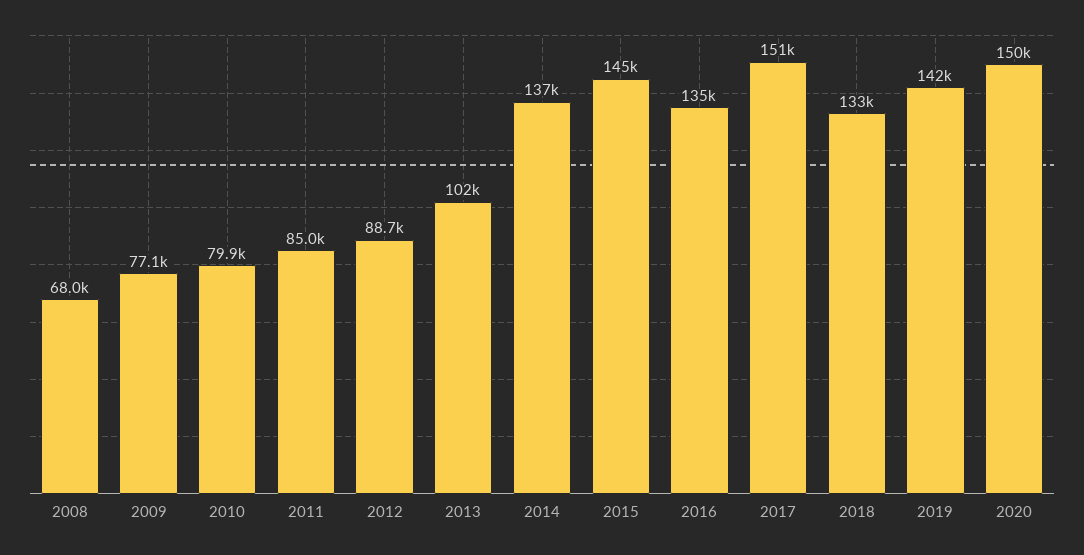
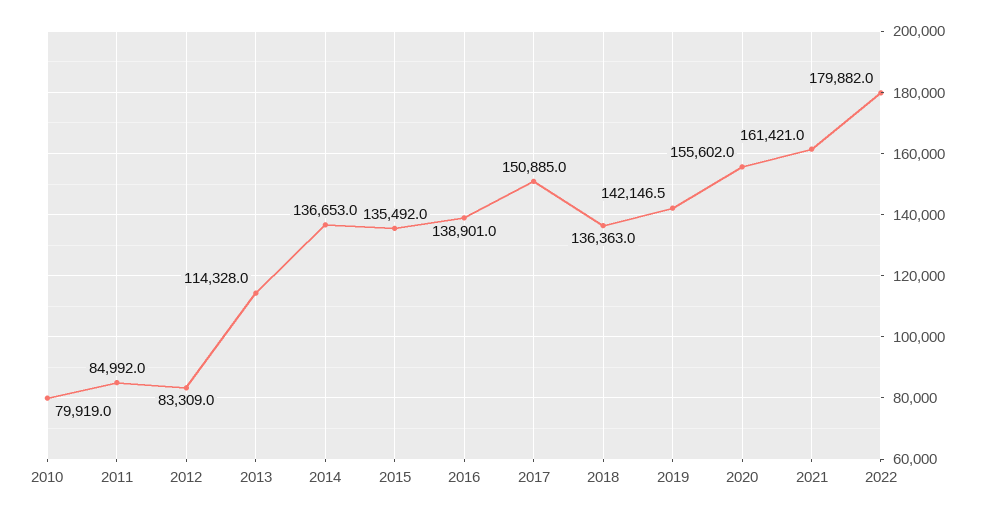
2008: 68000 -> none
2009: 77100 -> none
2012: 88700 -> 83309
2013: 102000 -> 114328
2015: 145000 -> 135492
2016: 135000 -> 138901
2018: 133000 -> 136363
2020: 150000 -> 155602
2021: none -> 161421
2022: none -> 179882

